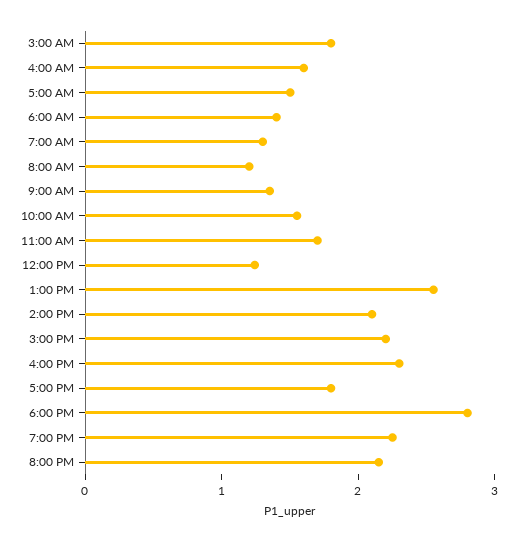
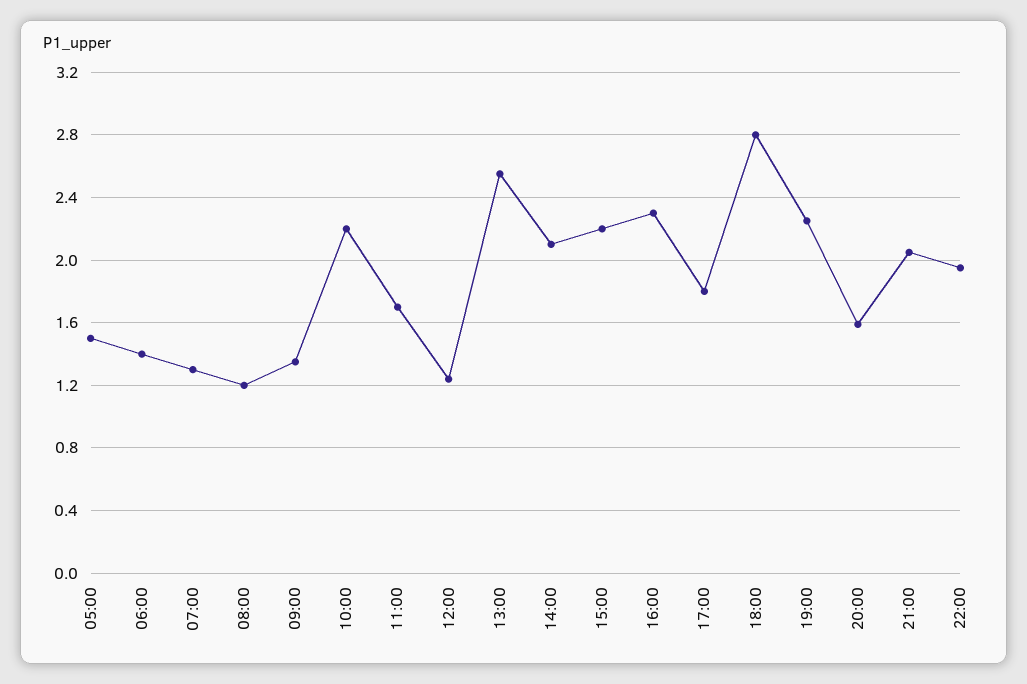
3:00 AM: 1.8 -> none
4:00 AM: 1.6 -> none
10:00 AM: 1.6 -> 2.2
8:00 PM: 2.2 -> 1.6
21:00: none -> 2.05
22:00: none -> 1.95

